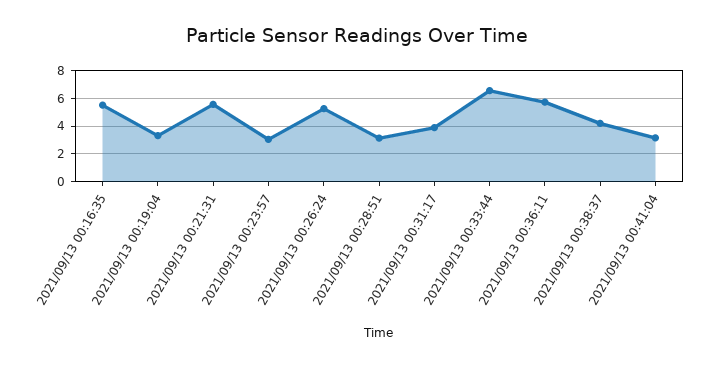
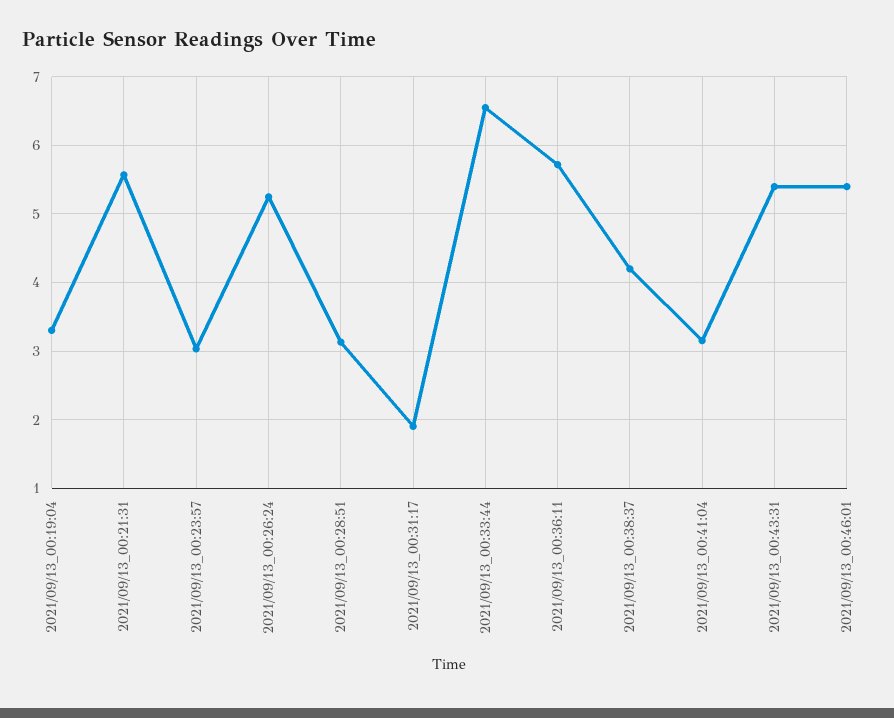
2021/09/13 00:16:35: 5.5 -> none
2021/09/13 00:31:17: 4 -> 1.9
2021/09/13_00:43:31: none -> 5.4
2021/09/13_00:46:01: none -> 5.4

